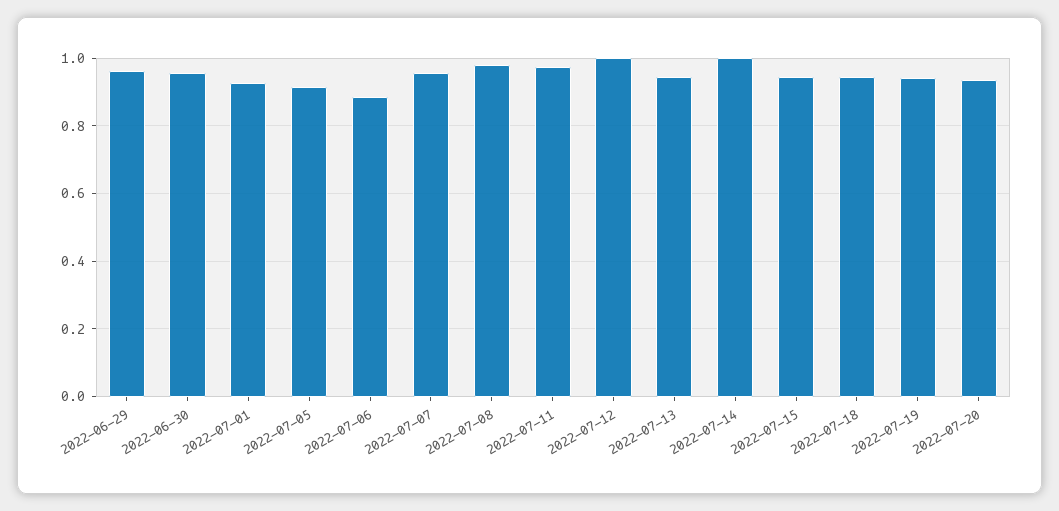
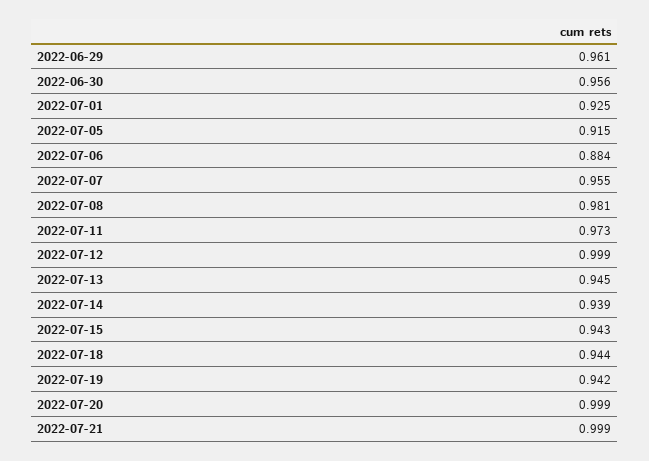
2022-07-14: 1 -> 0.939
2022-07-20: 0.94 -> 0.999
2022-07-21: none -> 0.999

